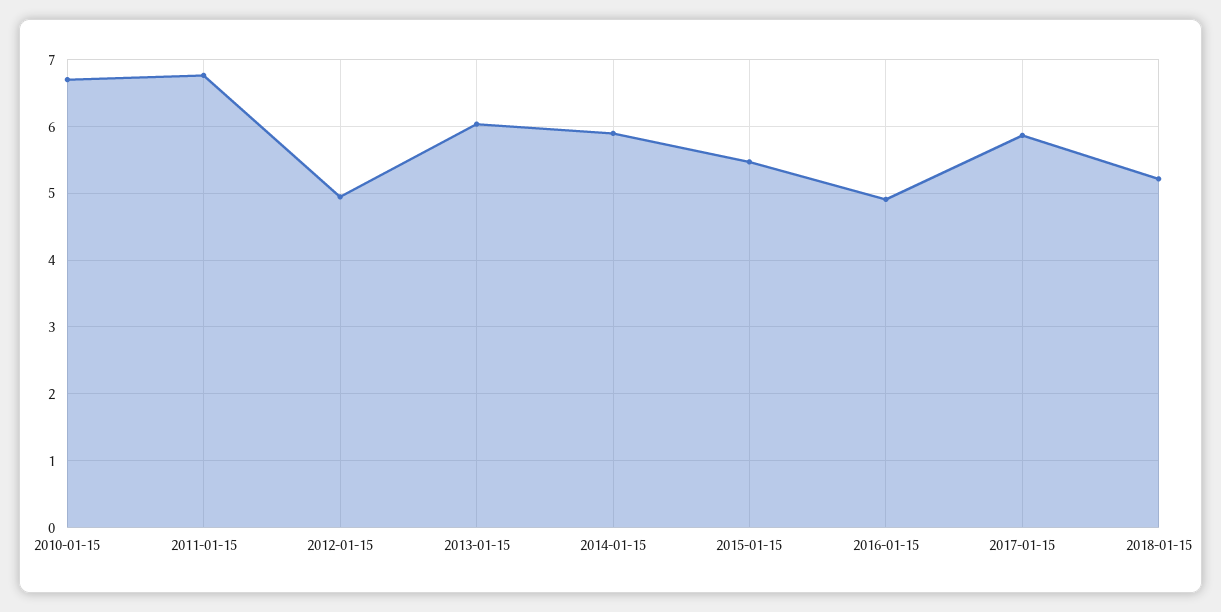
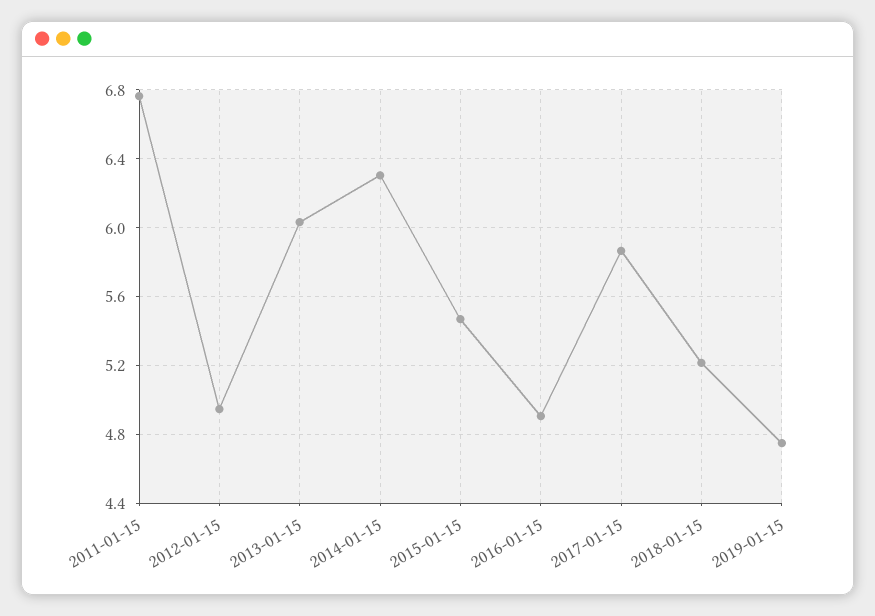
2010-01-15: 6.7 -> none
2014-01-15: 5.9 -> 6.3
2019-01-15: none -> 4.75

